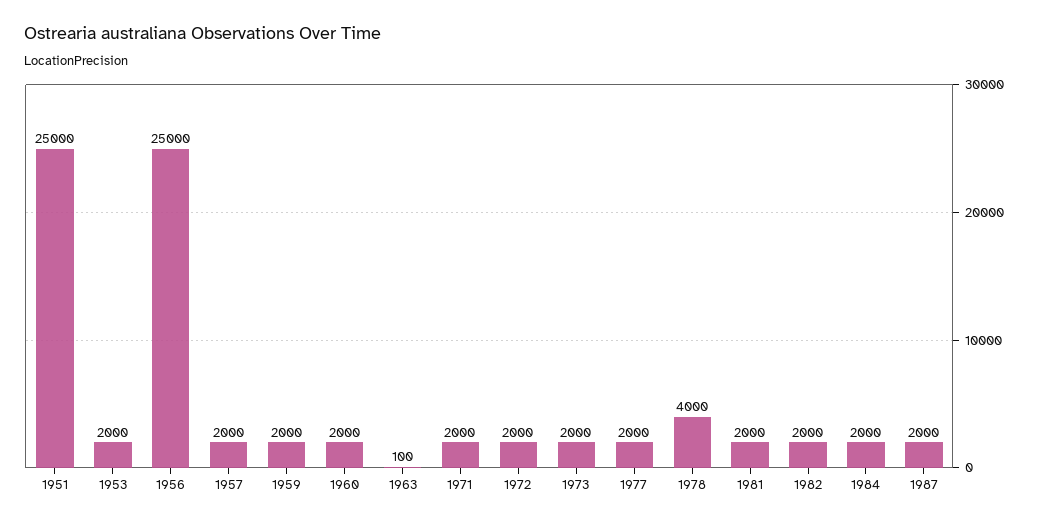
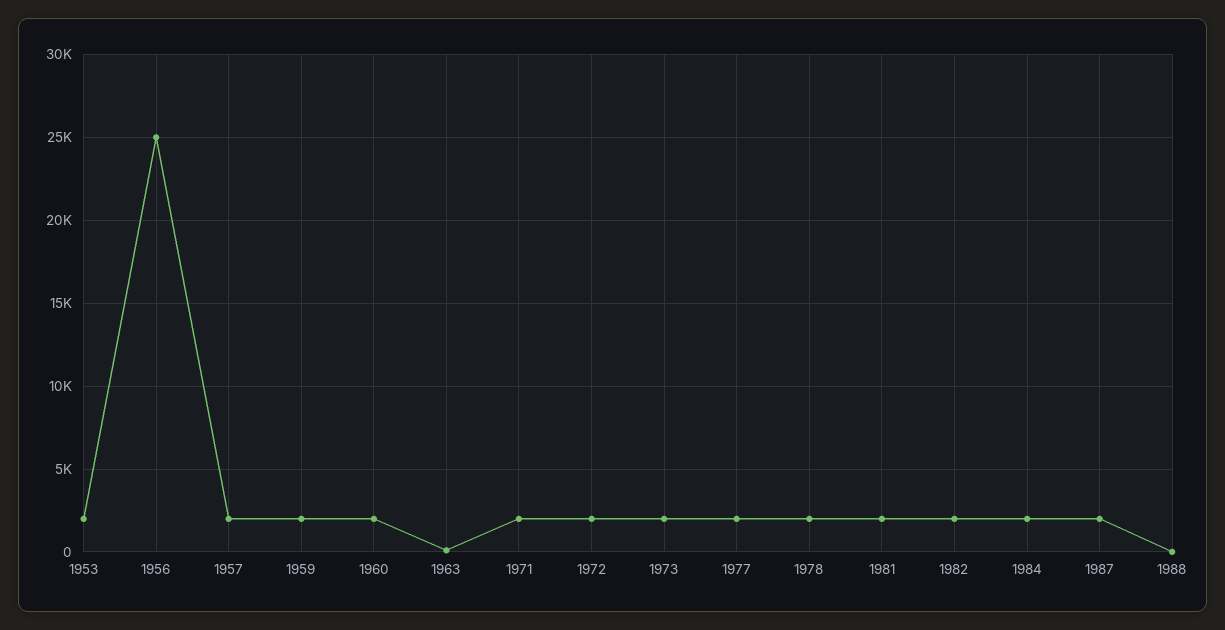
1951: 25000 -> none
1978: 4000 -> 2000
1988: none -> 0

